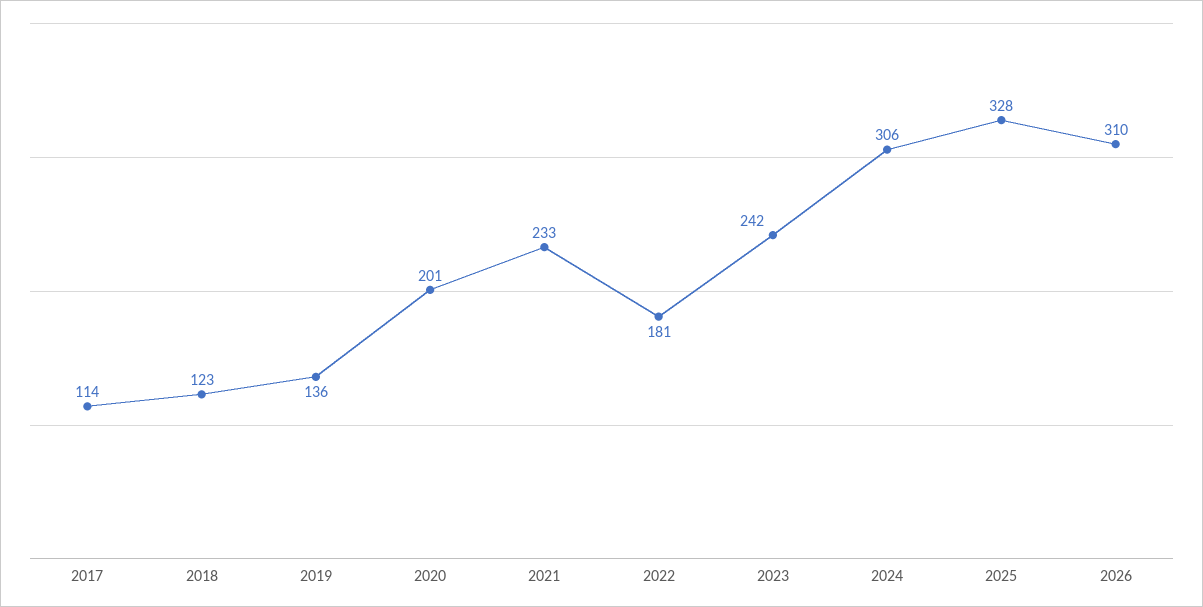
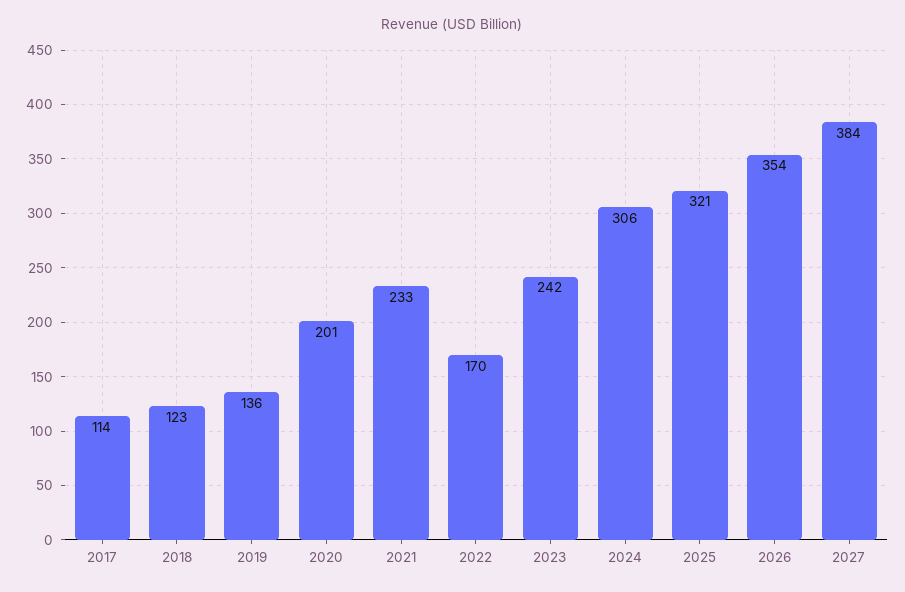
2022: 181 -> 170
2025: 328 -> 321
2026: 310 -> 354
2027: none -> 384

